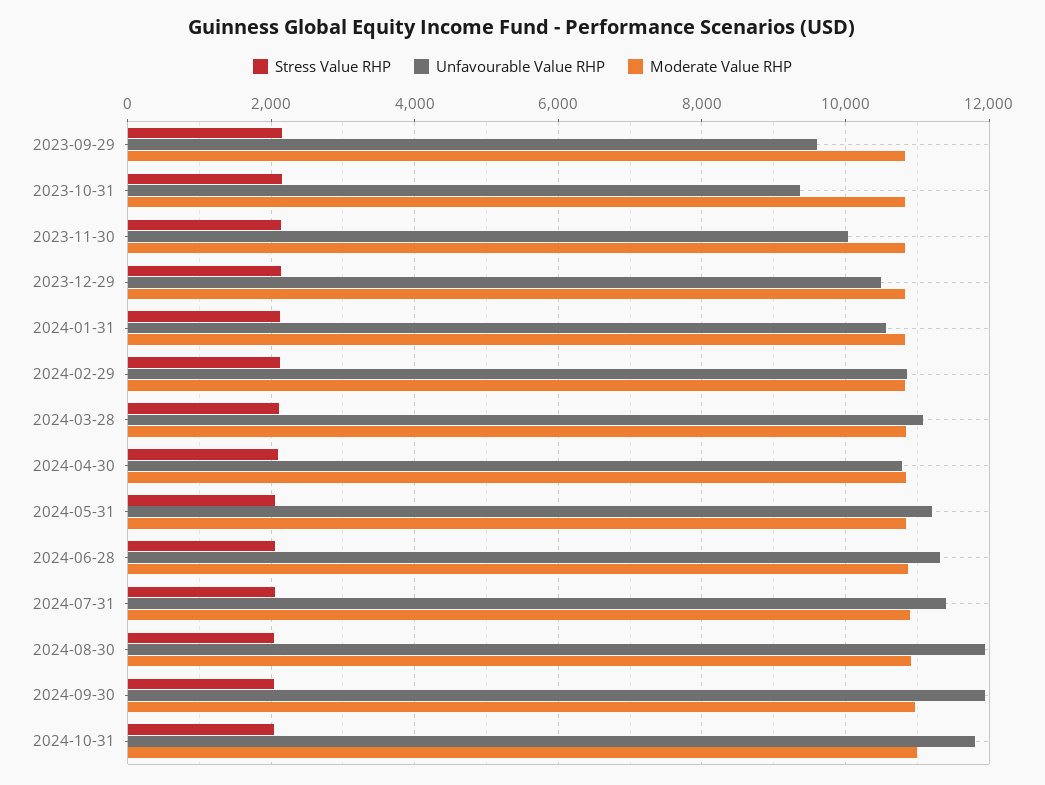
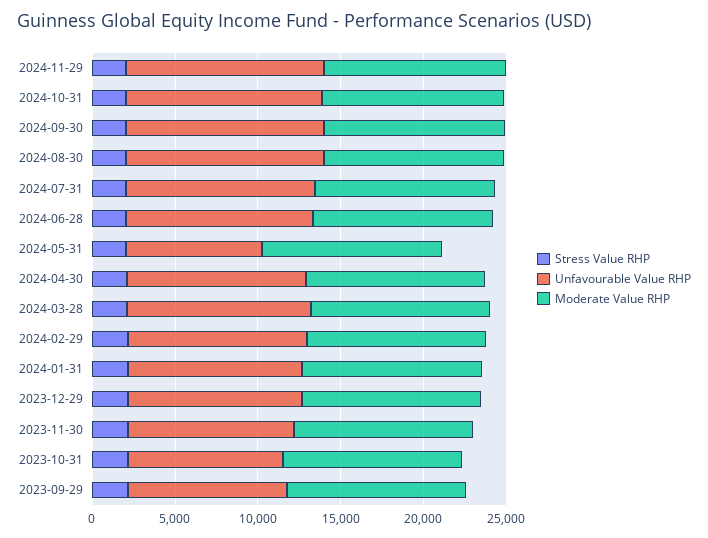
Unfavourable Value RHP, 2024-05-31: 11200 -> 8000
Stress Value RHP, 2024-11-29: none -> 2000
Unfavourable Value RHP, 2024-11-29: none -> 12000
Moderate Value RHP, 2024-11-29: none -> 11000

